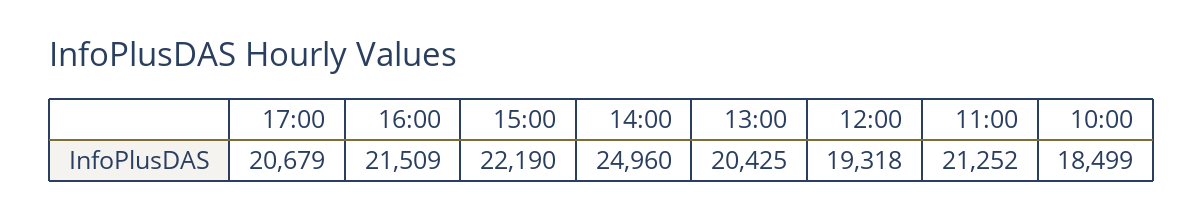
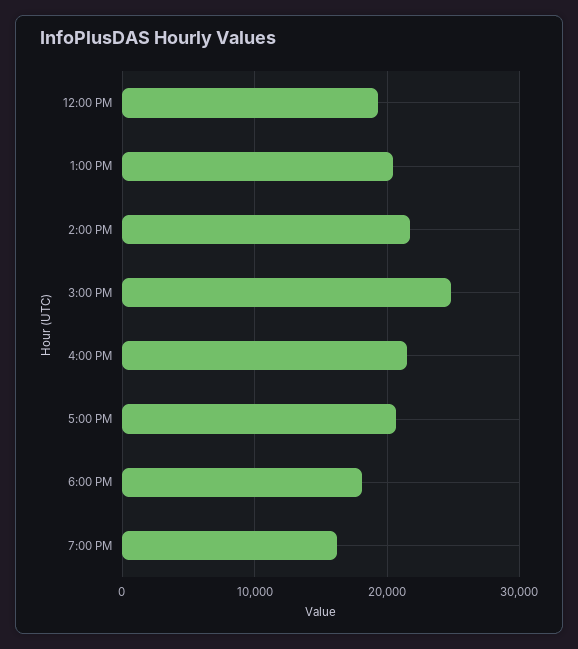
15:00: 22190 -> 25000
14:00: 24960 -> 22000
11:00: 21252 -> none
10:00: 18499 -> none
6:00 PM: none -> 18000
7:00 PM: none -> 16000

